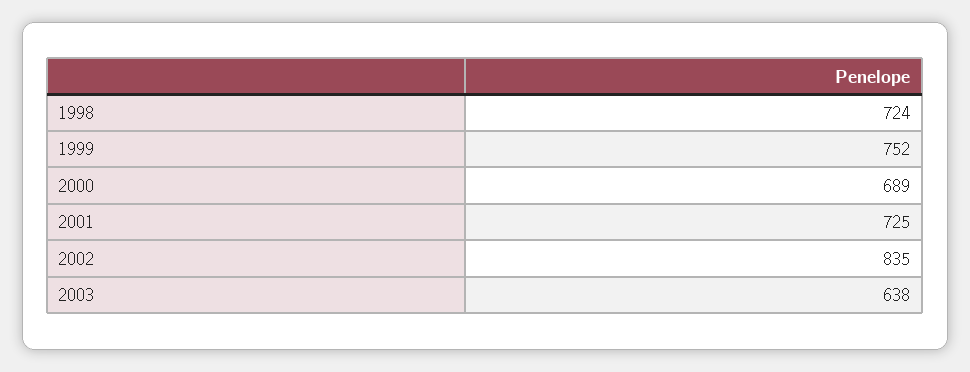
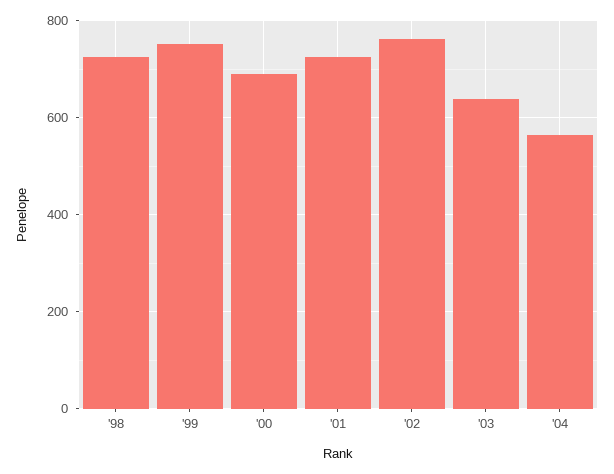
2002: 835 -> 760
'04: none -> 560

